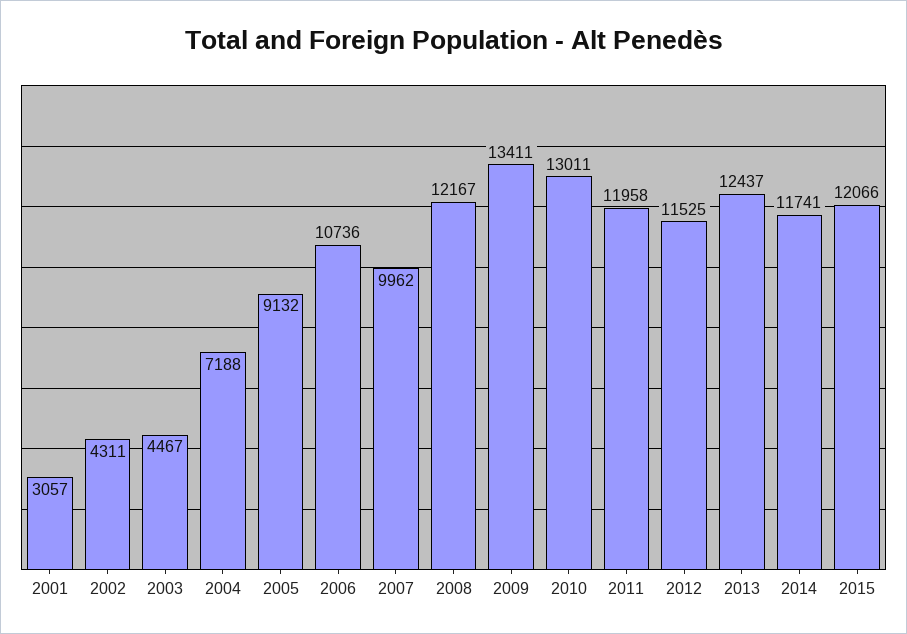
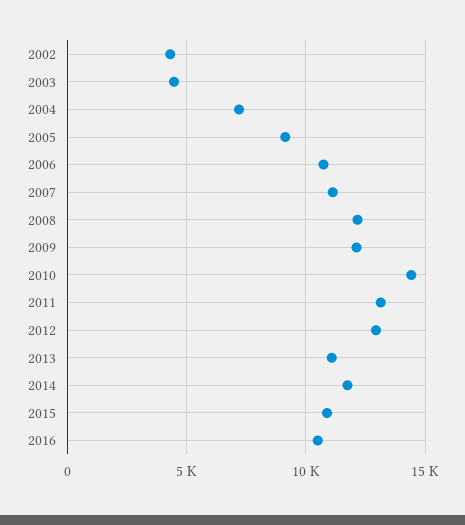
2001: 3057 -> none
2007: 9962 -> 11000
2009: 13411 -> 12000
2010: 13011 -> 14500
2011: 11958 -> 13000
2012: 11525 -> 13000
2013: 12437 -> 11000
2015: 12066 -> 11000
2016: none -> 10500

